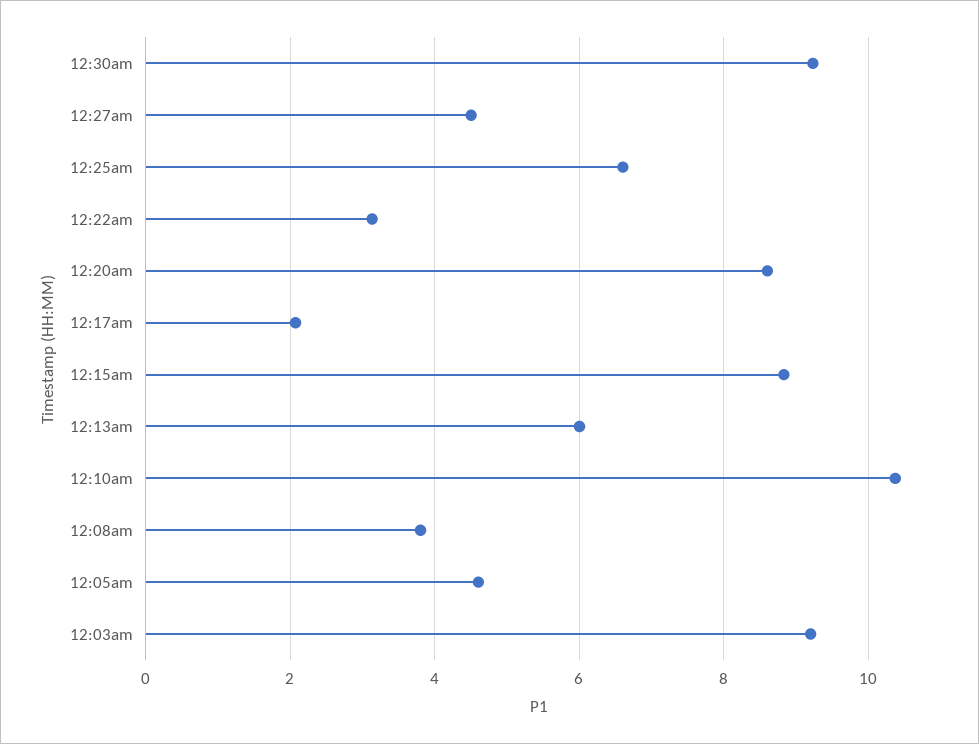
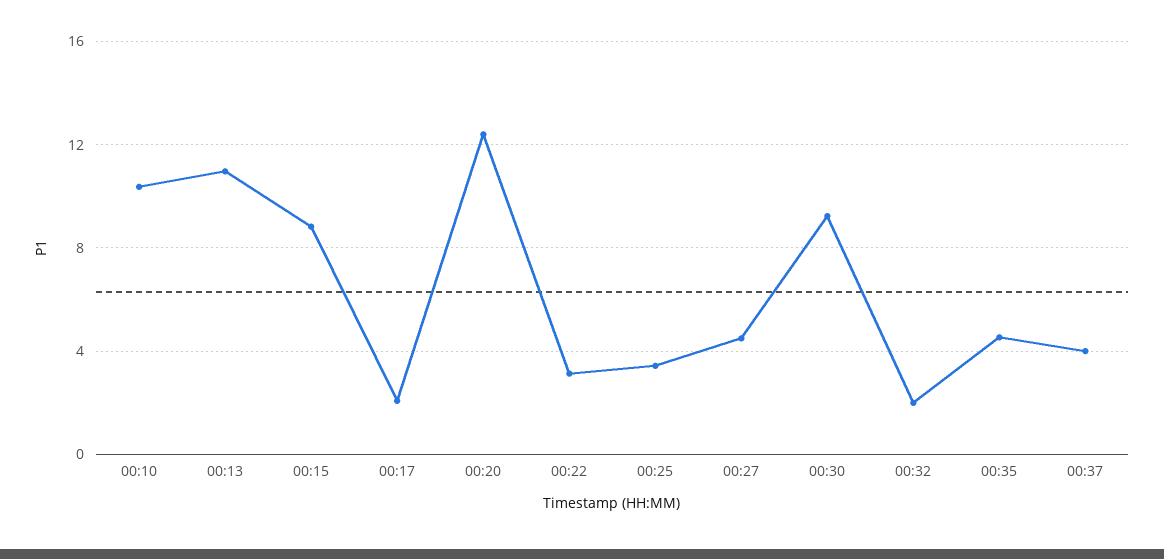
12:25am: 6.6 -> 3.5
12:20am: 8.6 -> 12.5
12:13am: 6 -> 11
12:08am: 3.8 -> none
12:05am: 4.6 -> none
12:03am: 9.2 -> none
00:32: none -> 2
00:35: none -> 4.5
00:37: none -> 4

